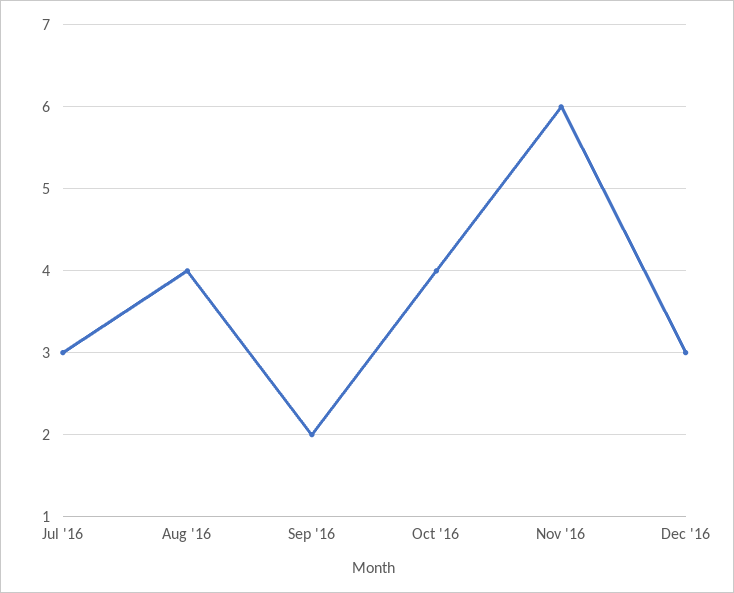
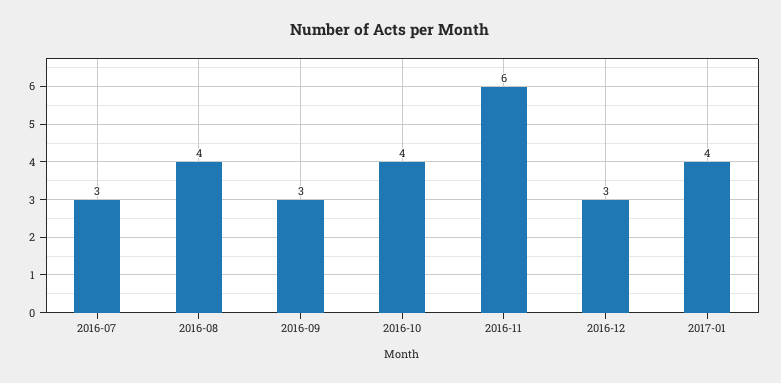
Sep '16: 2 -> 3
2017-01: none -> 4

